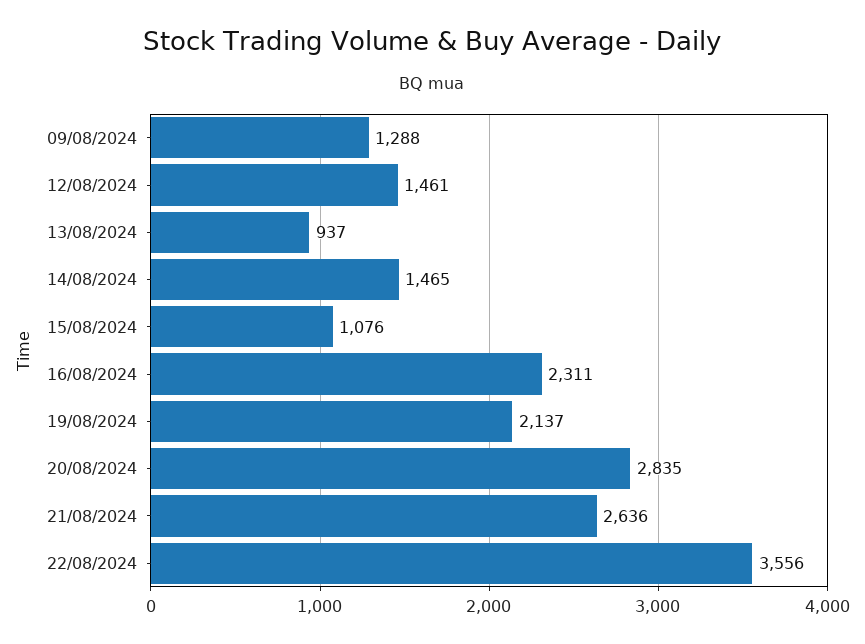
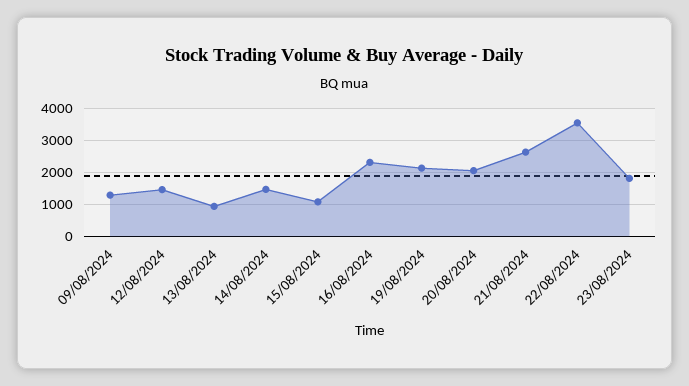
20/08/2024: 2835 -> 2000
23/08/2024: none -> 1800

